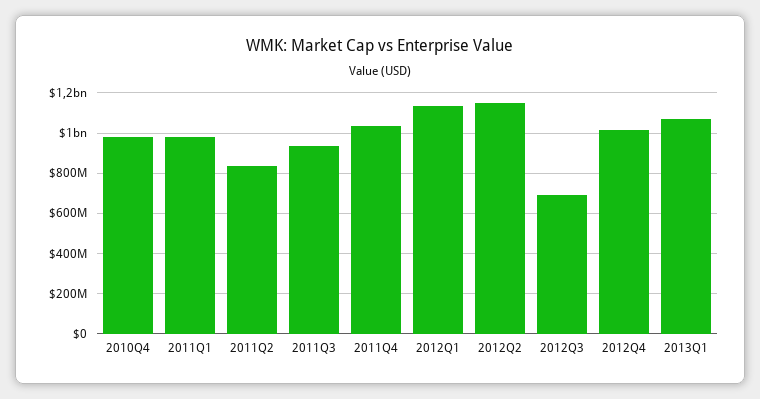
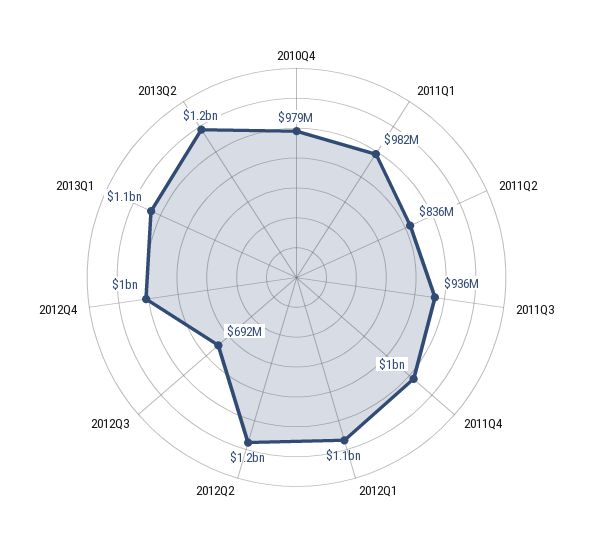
2013Q2: none -> 1200000000

